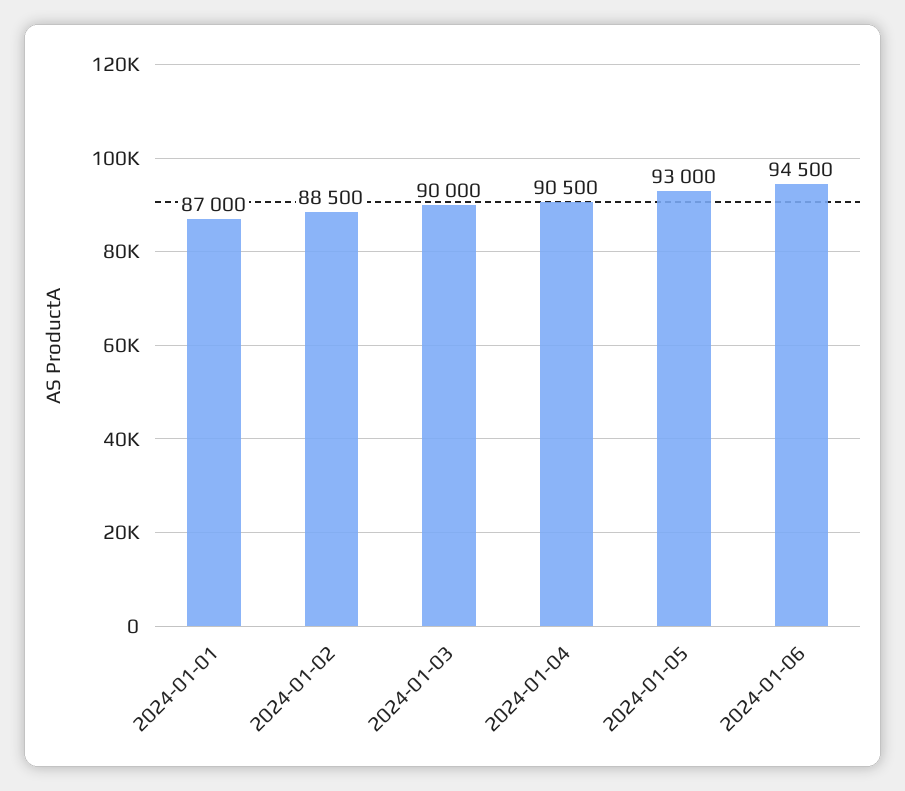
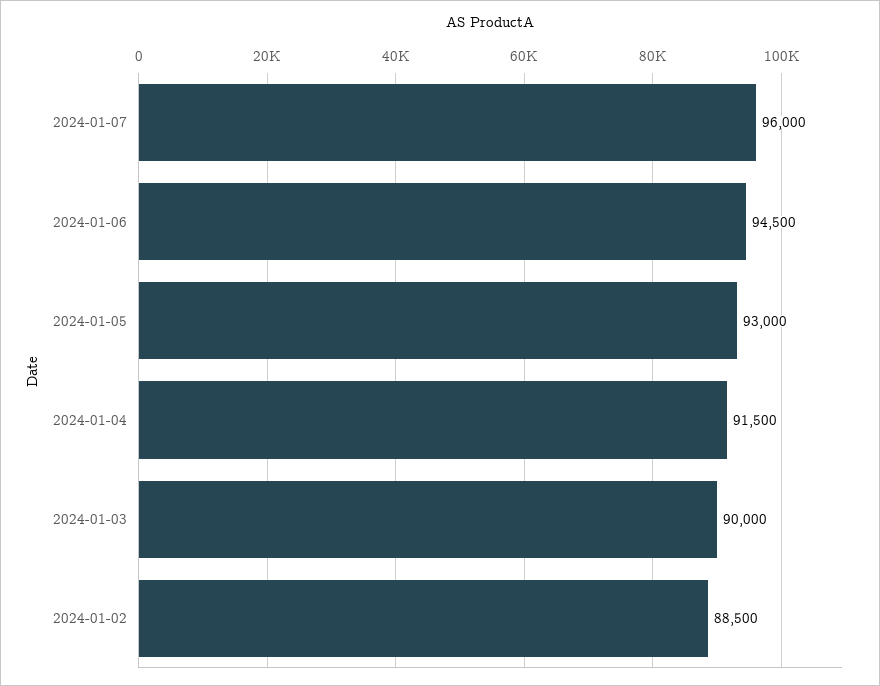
2024-01-01: 87000 -> none
2024-01-04: 90500 -> 91500
2024-01-07: none -> 96000

